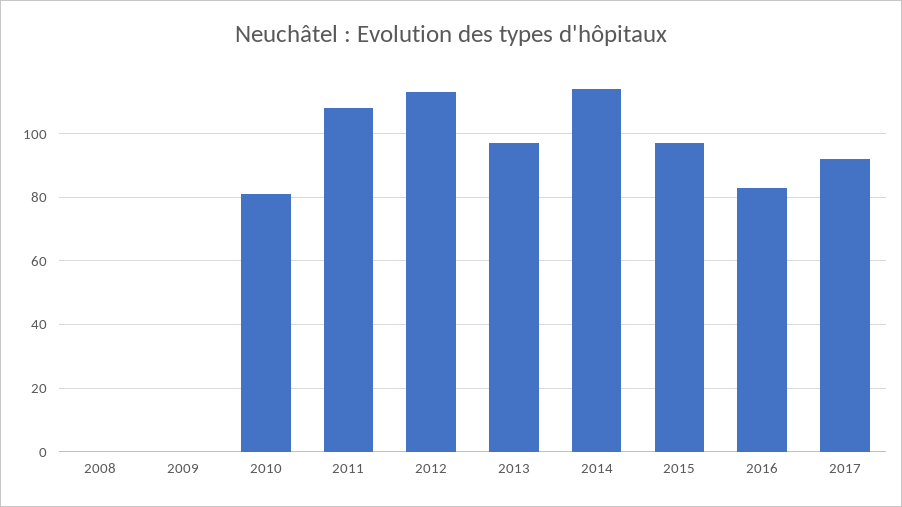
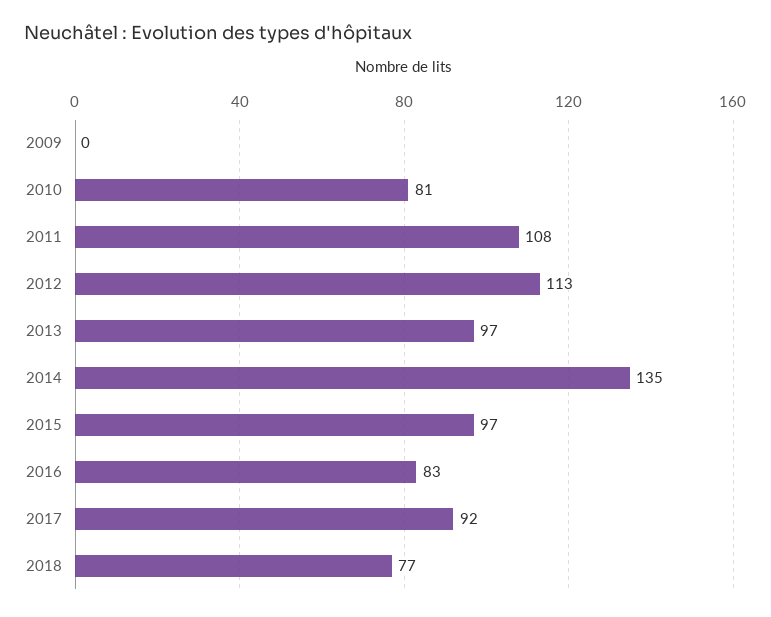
2008: 0 -> none
2014: 115 -> 135
2018: none -> 77

